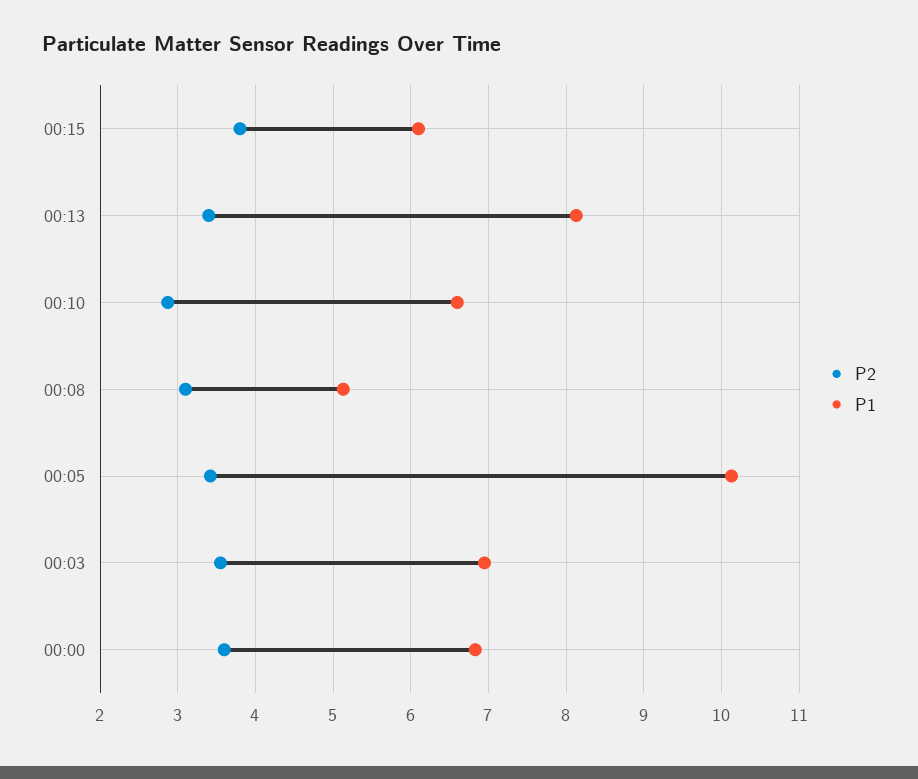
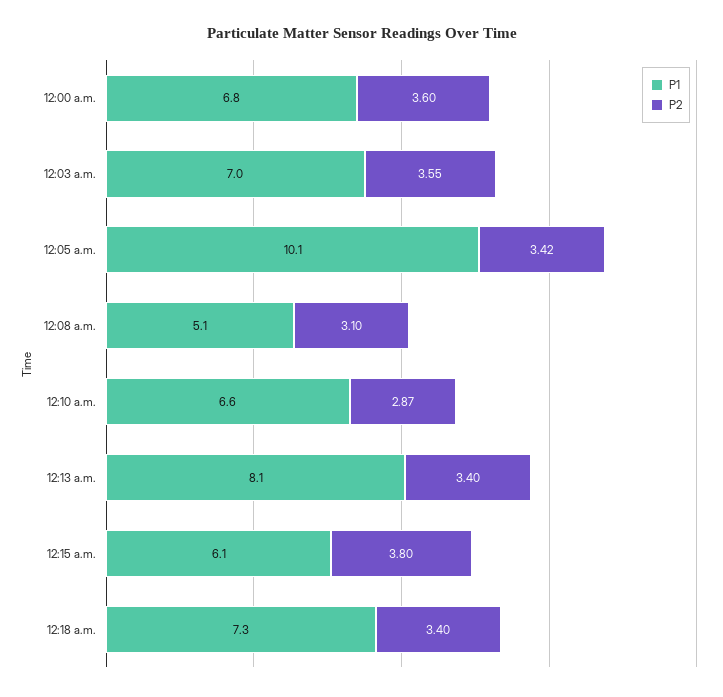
P1, 12:18 a.m.: none -> 7.3
P2, 12:18 a.m.: none -> 3.4

